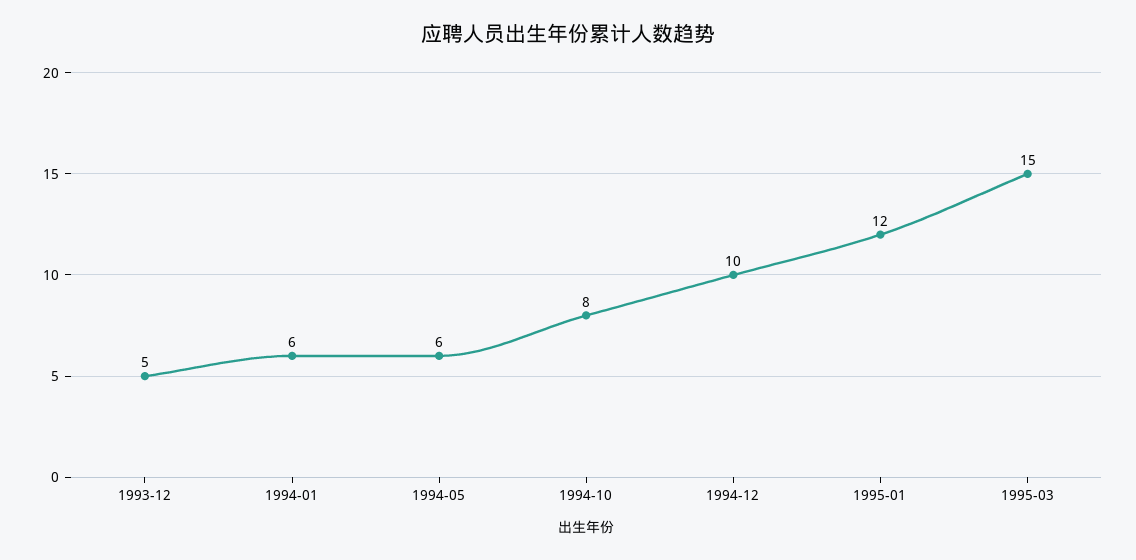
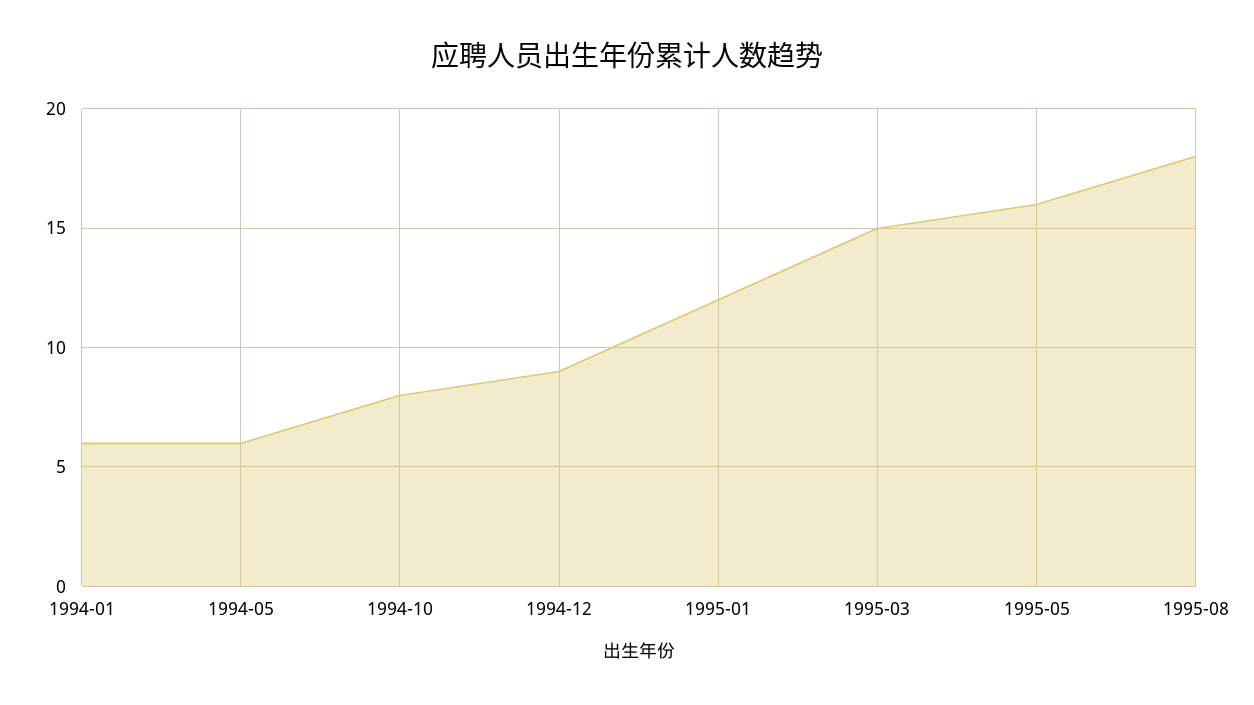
1993-12: 5 -> none
1994-12: 10 -> 9
1995-05: none -> 16
1995-08: none -> 18

